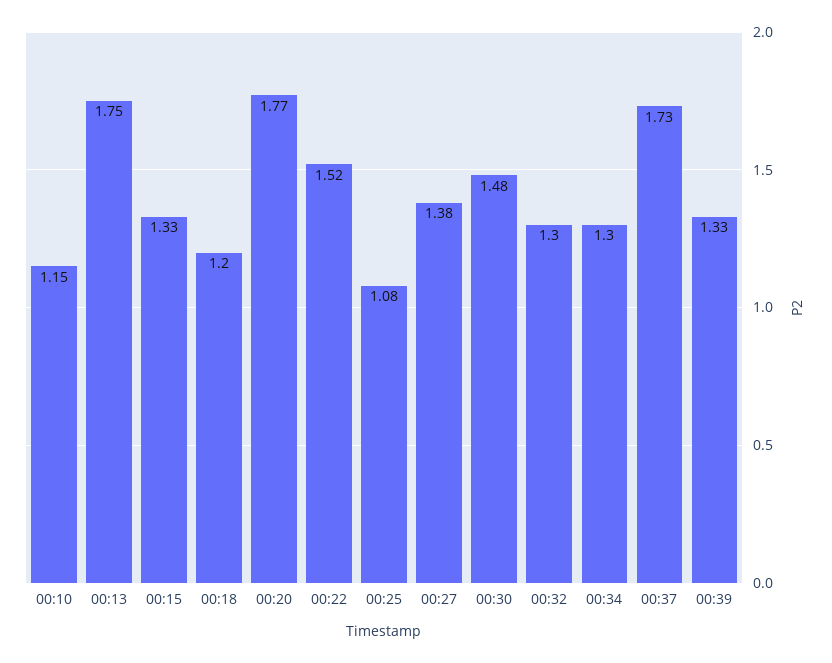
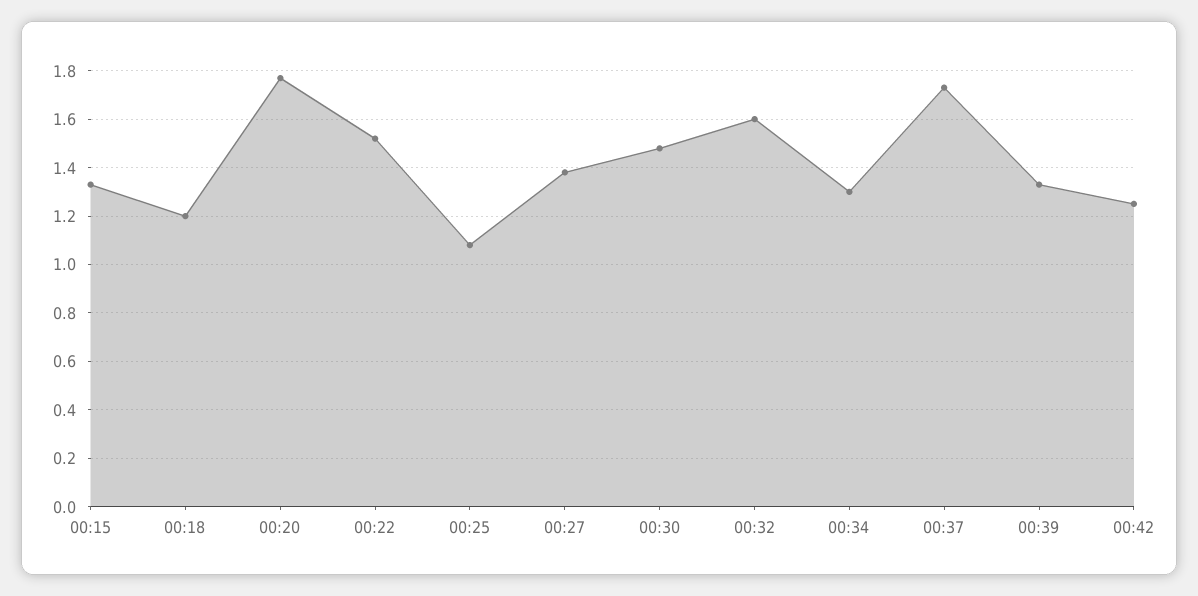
00:10: 1.15 -> none
00:13: 1.75 -> none
00:32: 1.3 -> 1.6
00:42: none -> 1.25

